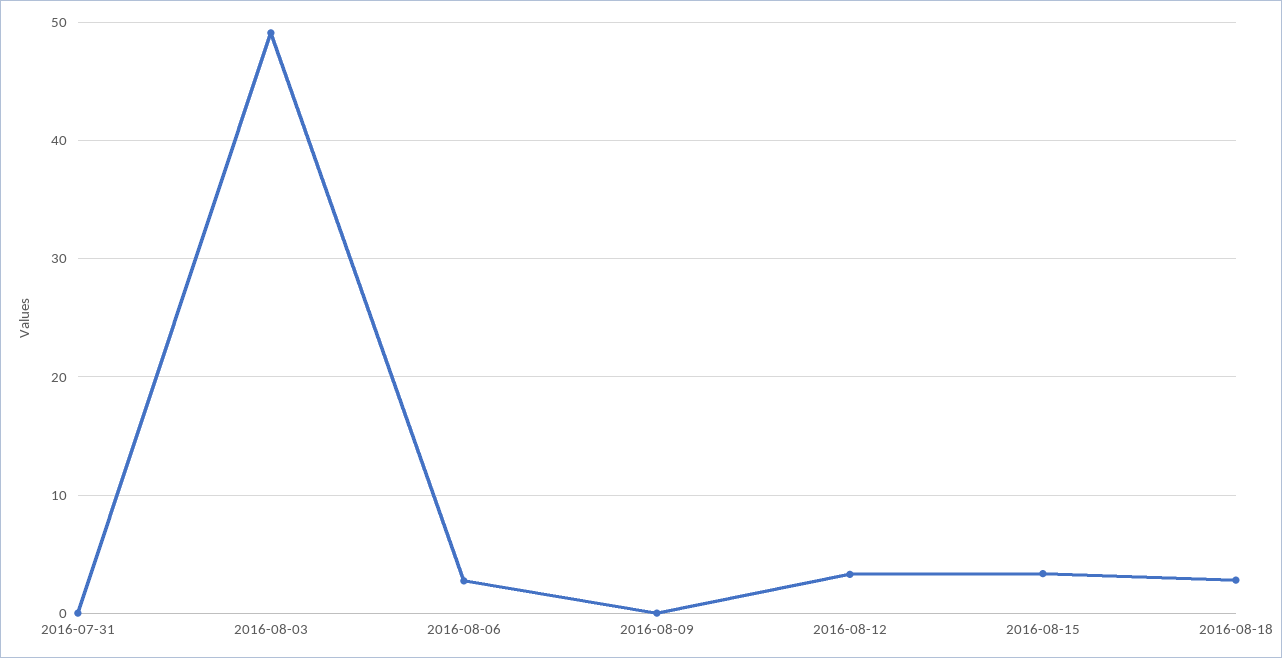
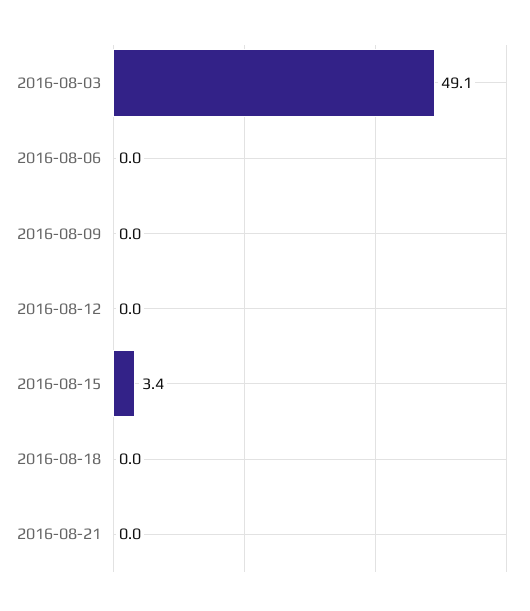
2016-07-31: 0 -> none
2016-08-06: 3 -> 0
2016-08-12: 3 -> 0
2016-08-18: 3 -> 0
2016-08-21: none -> 0

